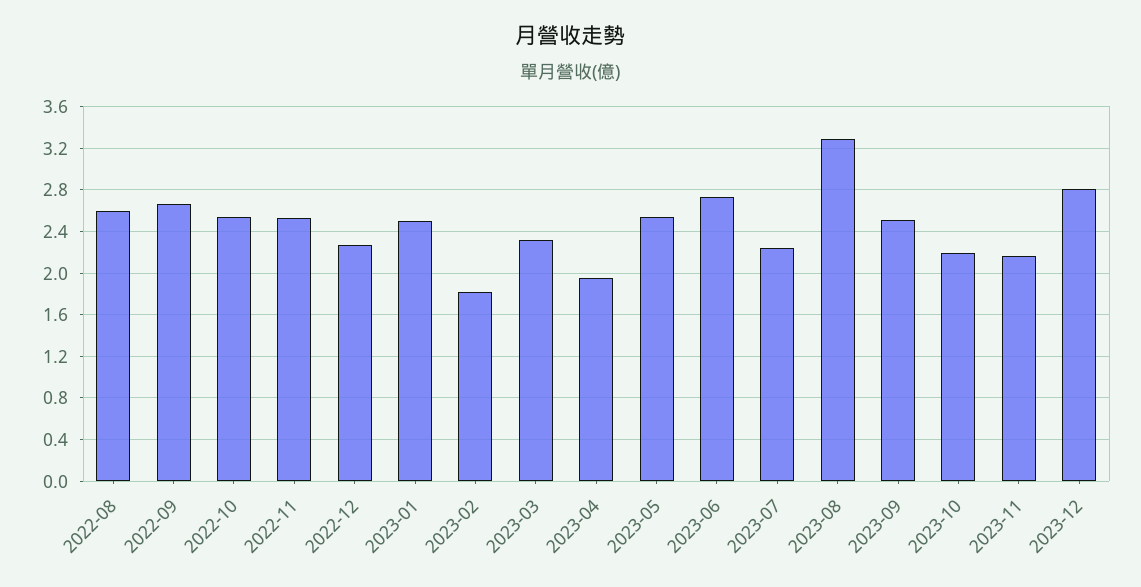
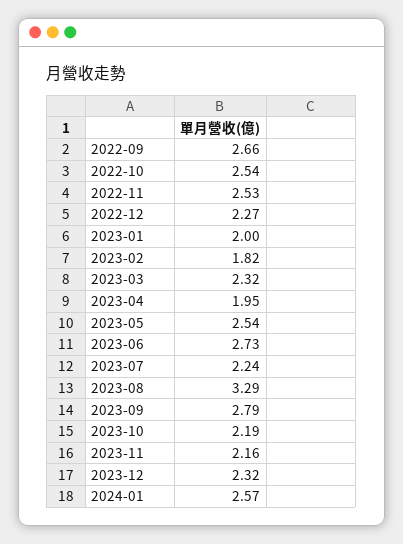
2022-08: 2.6 -> none
2023-01: 2.5 -> 2
2023-09: 2.5 -> 2.79
2023-12: 2.8 -> 2.32
2024-01: none -> 2.57

